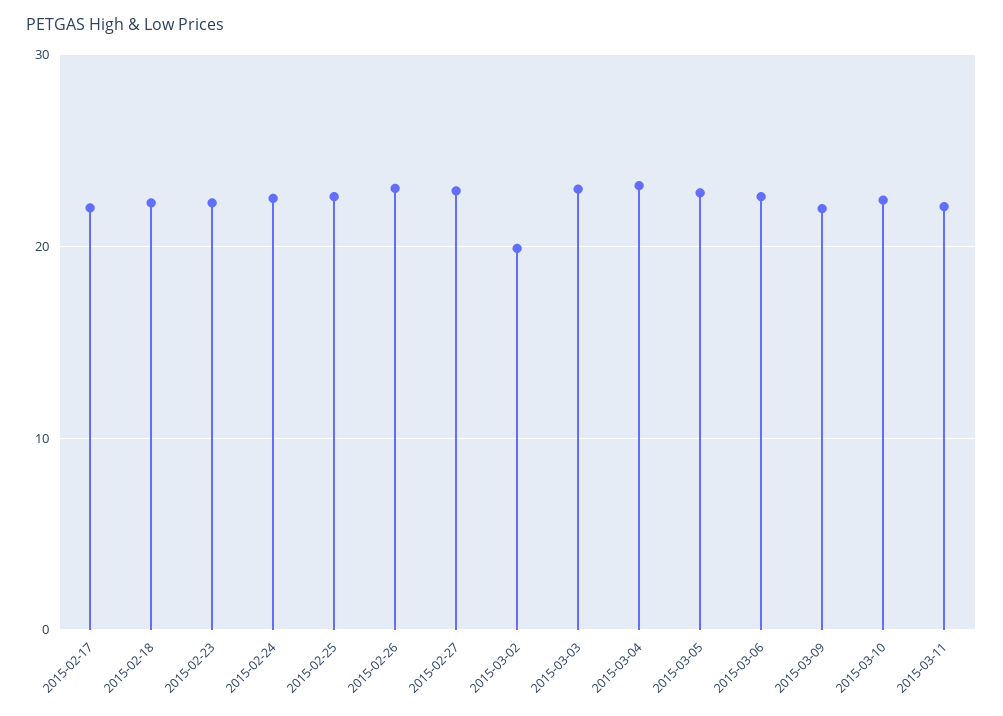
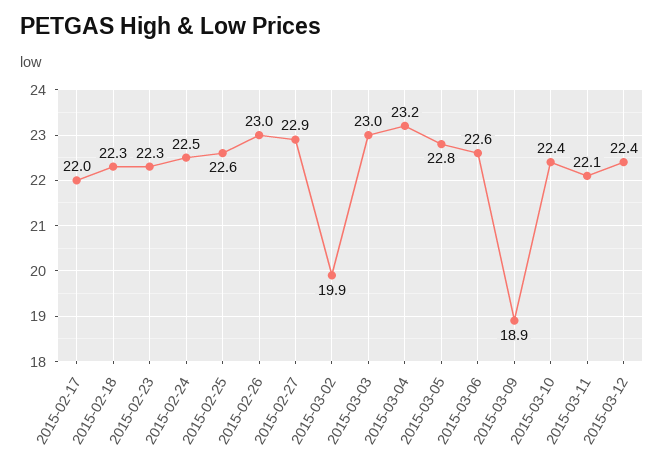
2015-03-09: 22 -> 18.9
2015-03-12: none -> 22.4

